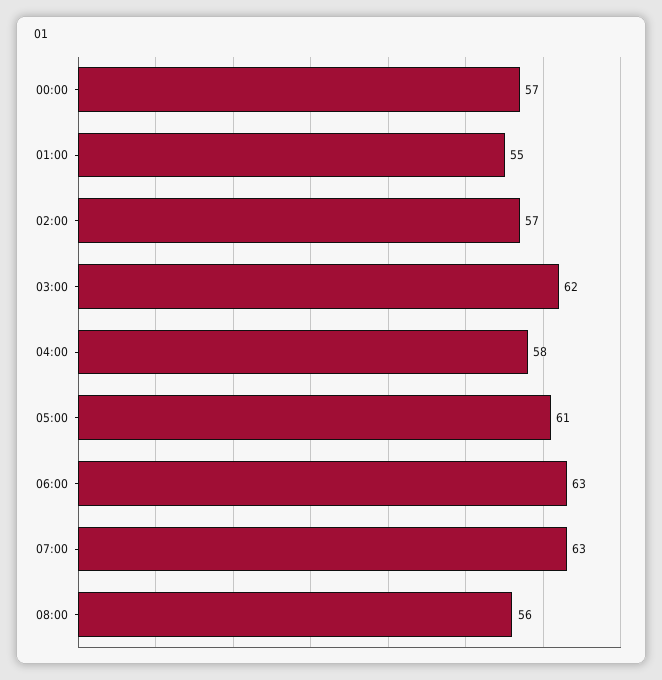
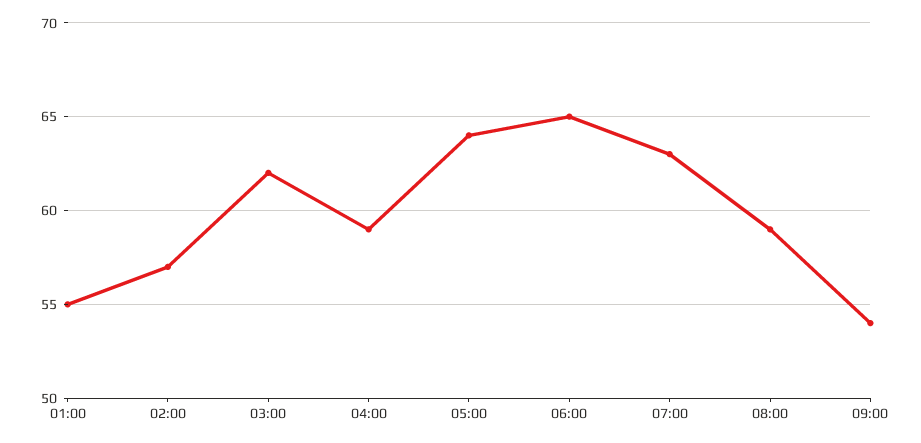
00:00: 57 -> none
04:00: 58 -> 59
05:00: 61 -> 64
06:00: 63 -> 65
08:00: 56 -> 59
09:00: none -> 54

